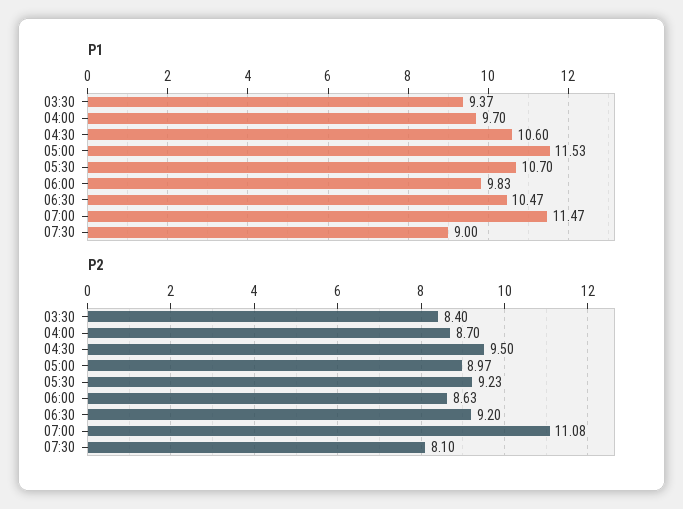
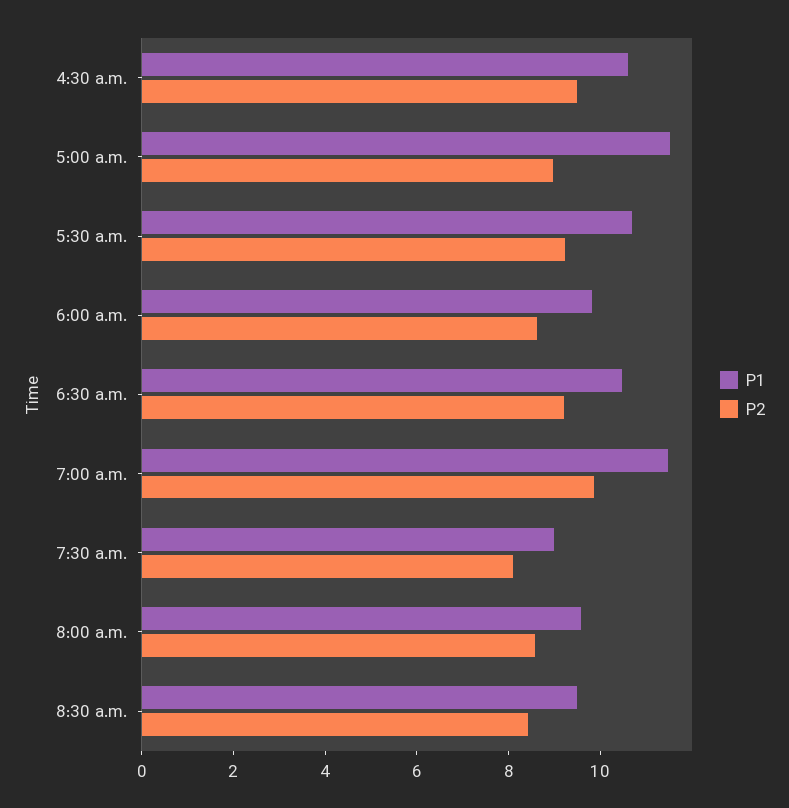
P1, 03:30: 9.37 -> none
P1, 04:00: 9.7 -> none
P2, 03:30: 8.4 -> none
P2, 04:00: 8.7 -> none
P2, 07:00: 11.08 -> 10
P1, 8:00 a.m.: none -> 9.5
P2, 8:00 a.m.: none -> 8.5
P1, 8:30 a.m.: none -> 9.5
P2, 8:30 a.m.: none -> 8.5

